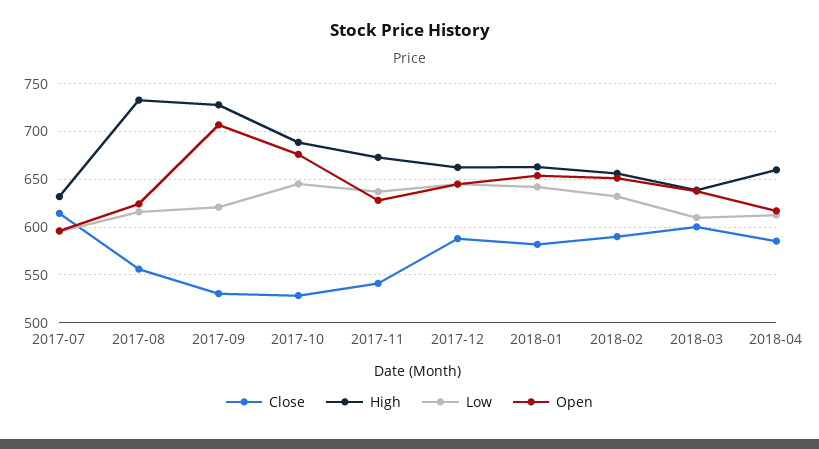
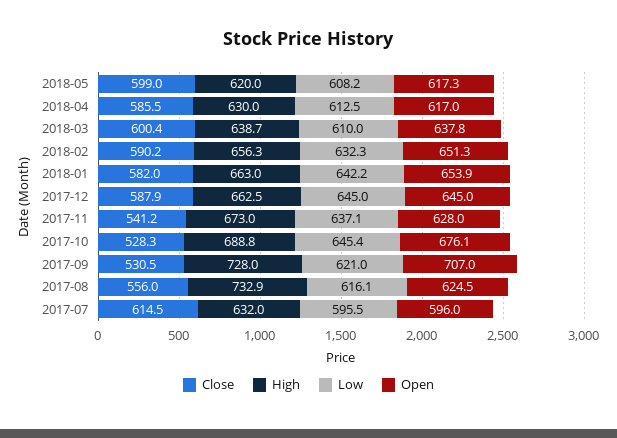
High, 2018-04: 660 -> 630
Close, 2018-05: none -> 599
High, 2018-05: none -> 620
Low, 2018-05: none -> 608.2
Open, 2018-05: none -> 617.3

